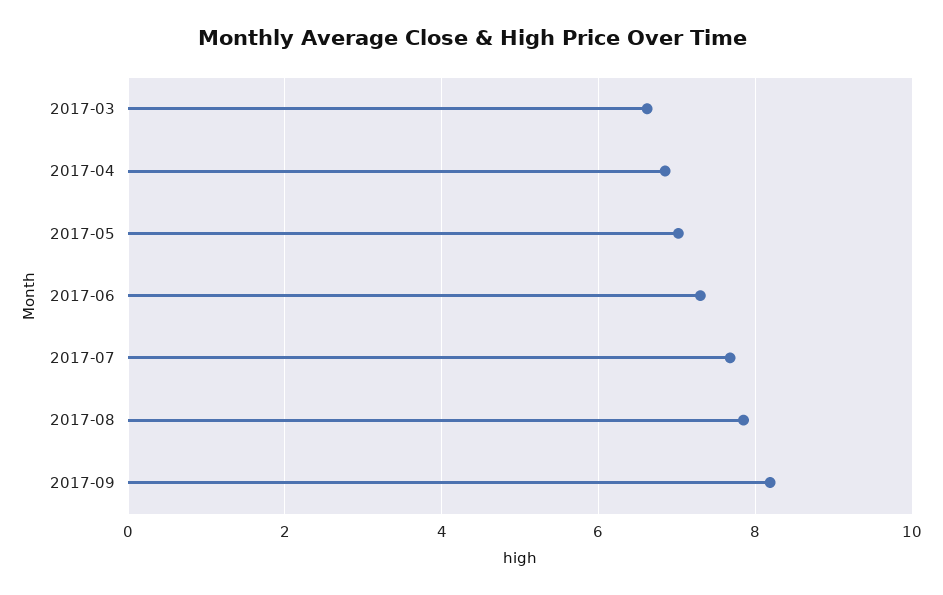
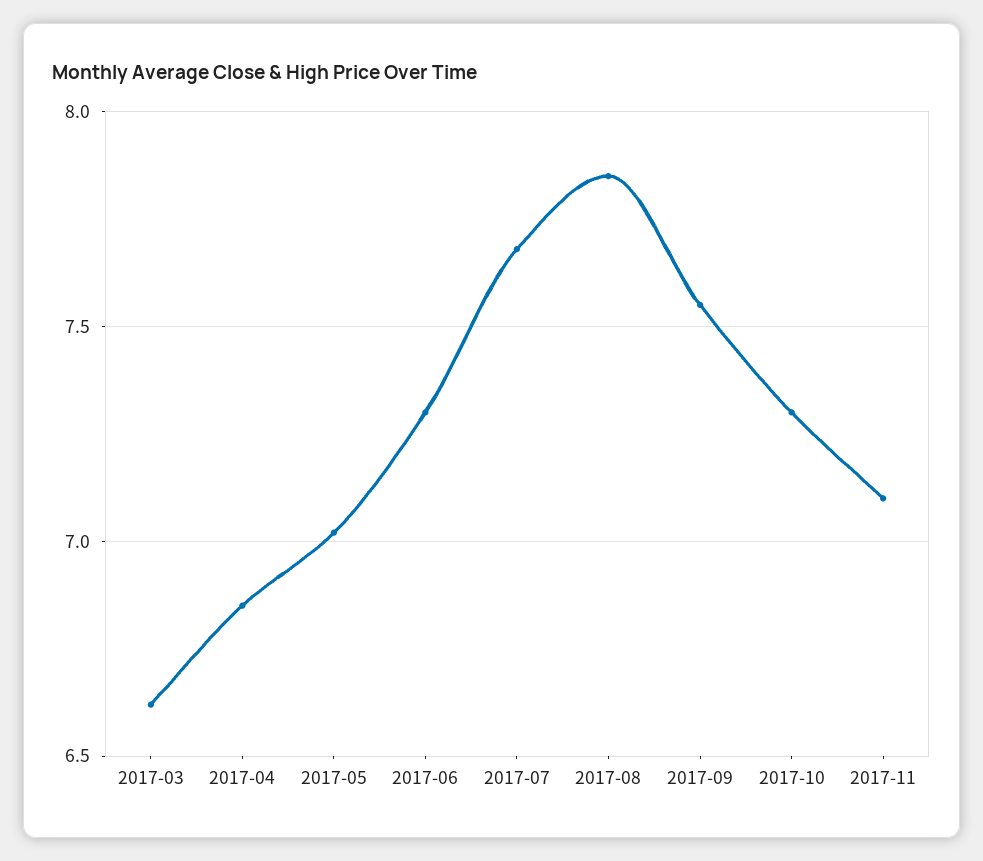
2017-09: 8.2 -> 7.55
2017-10: none -> 7.3
2017-11: none -> 7.1

